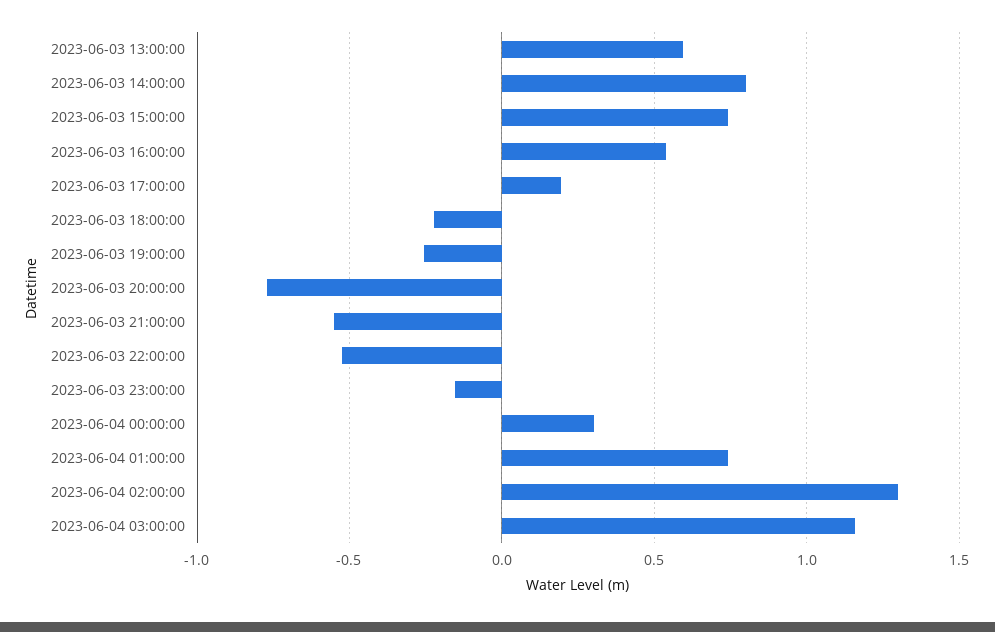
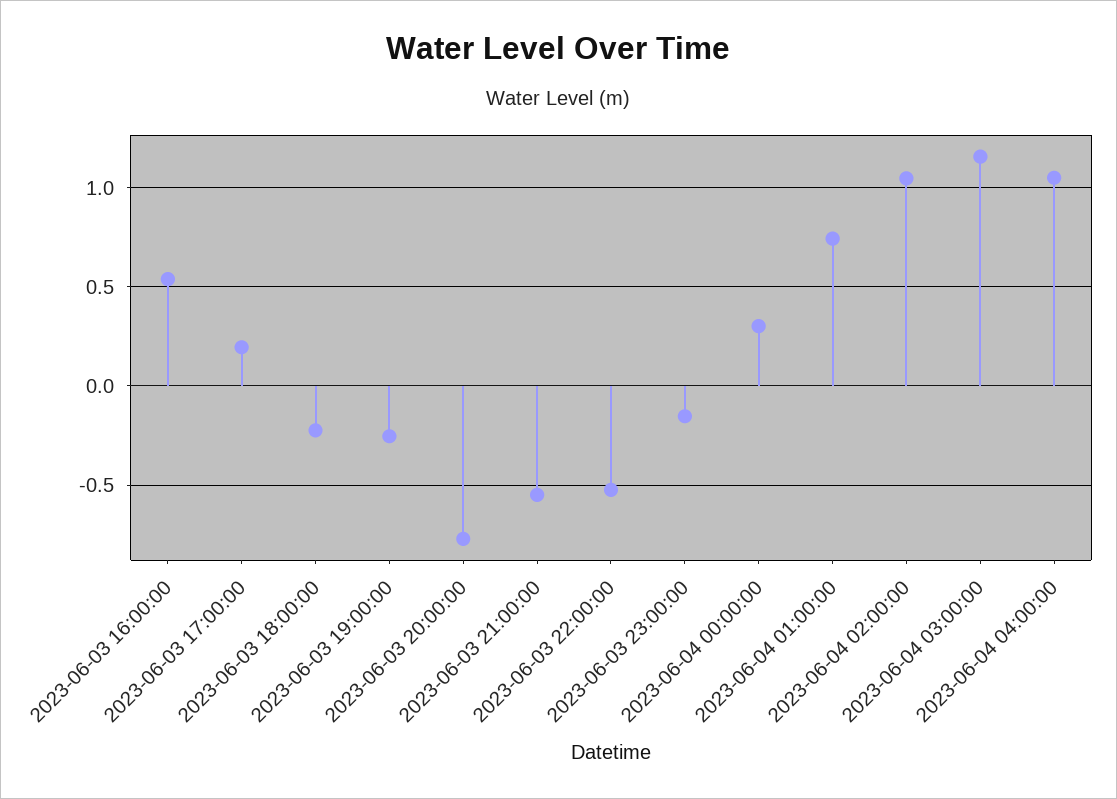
2023-06-03 13:00:00: 0.6 -> none
2023-06-03 14:00:00: 0.8 -> none
2023-06-03 15:00:00: 0.75 -> none
2023-06-04 02:00:00: 1.3 -> 1.05
2023-06-04 04:00:00: none -> 1.05

